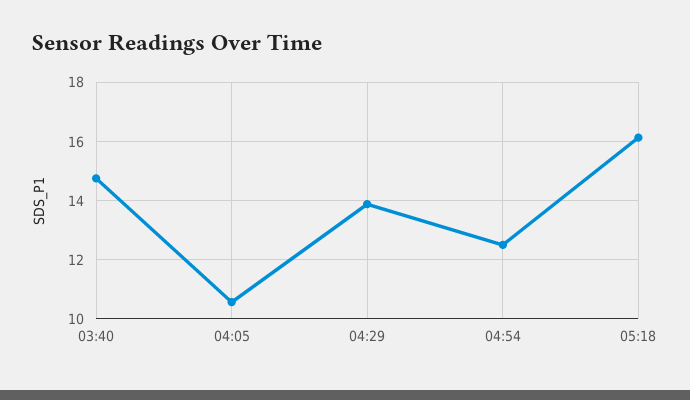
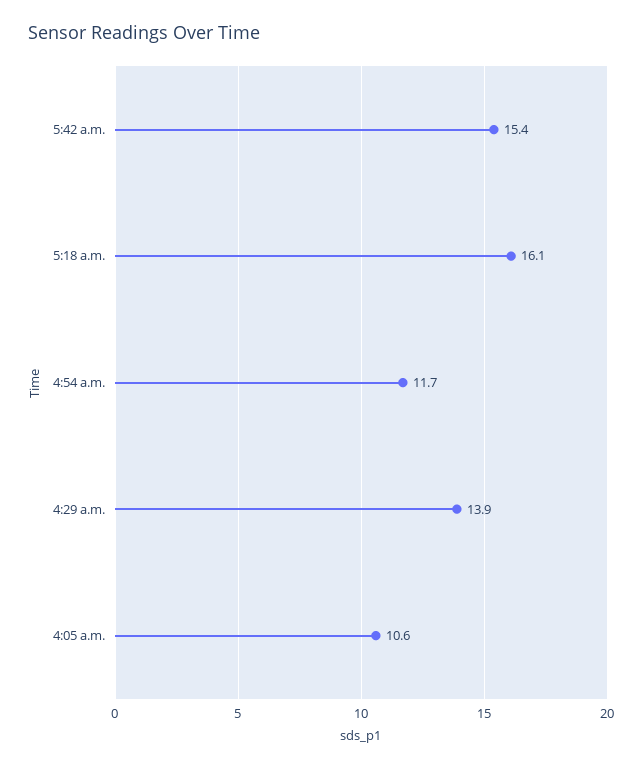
03:40: 14.75 -> none
04:54: 12.5 -> 11.7
5:42 a.m.: none -> 15.4

